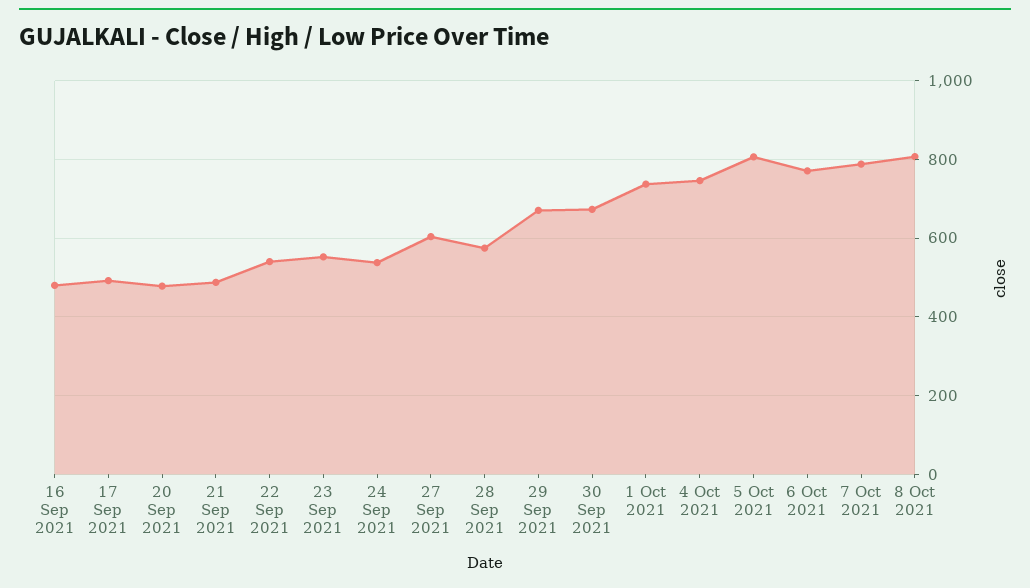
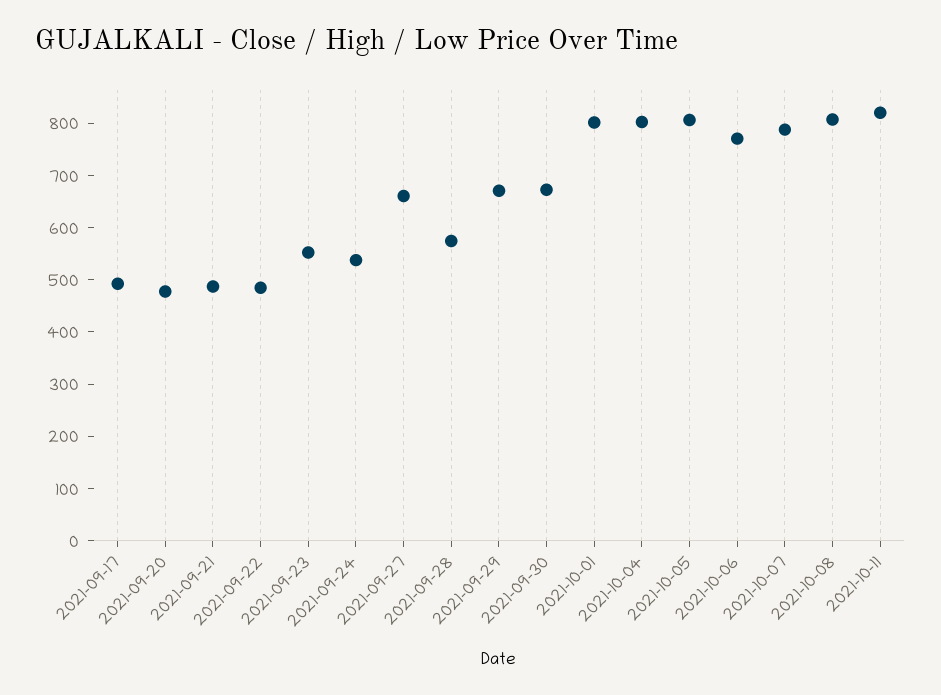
16 Sep 2021: 480 -> none
22 Sep 2021: 540 -> 480
27 Sep 2021: 600 -> 660
1 Oct 2021: 740 -> 800
4 Oct 2021: 740 -> 800
2021-10-11: none -> 820

